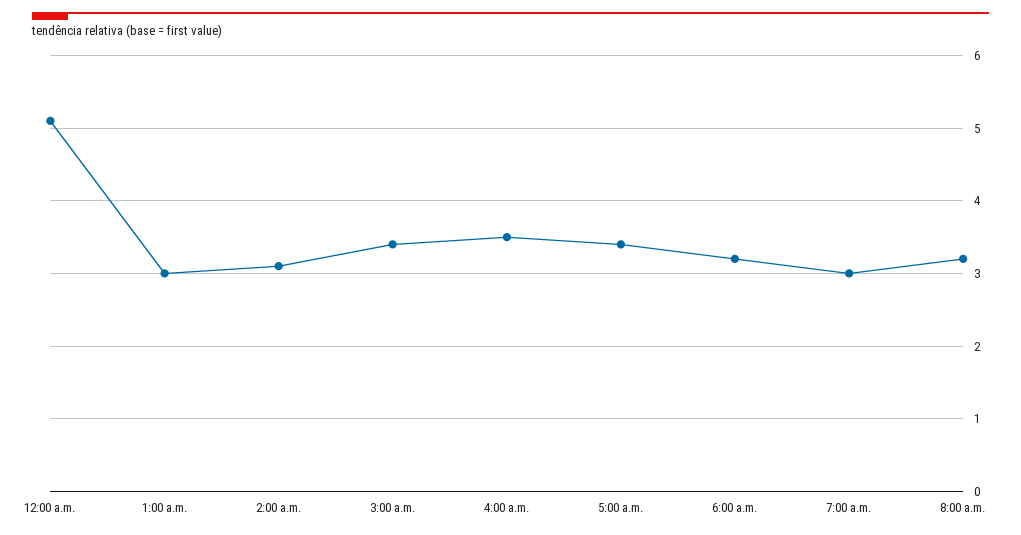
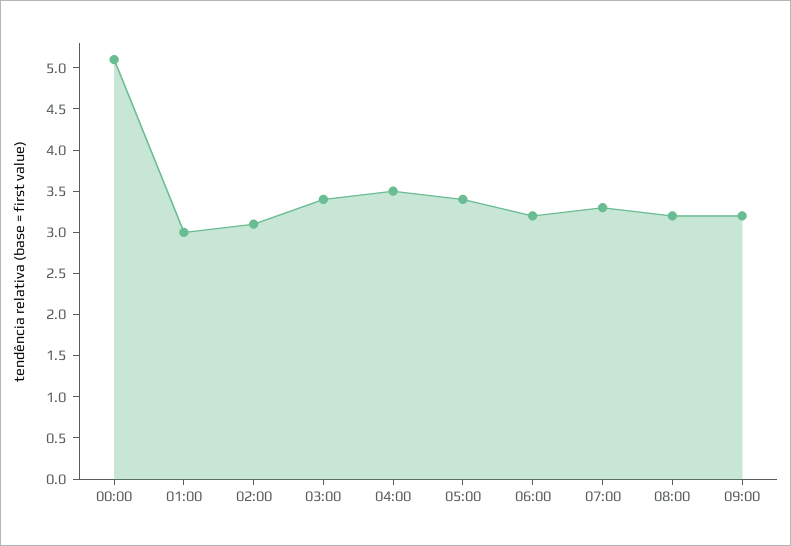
7:00 a.m.: 3 -> 3.3
09:00: none -> 3.2

